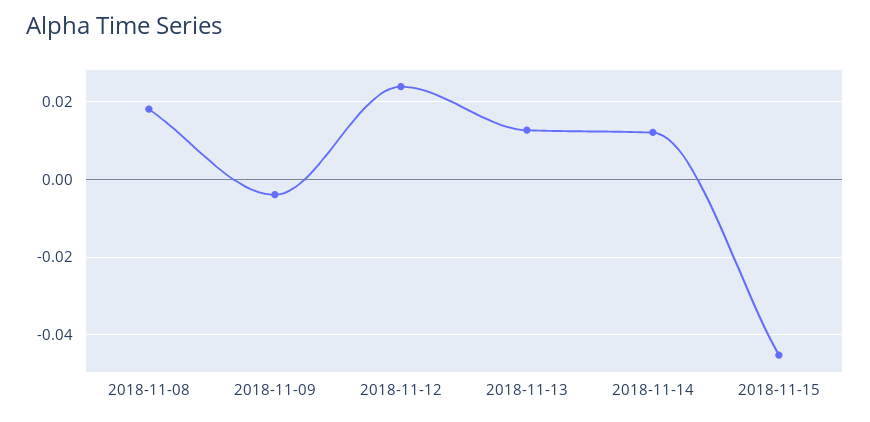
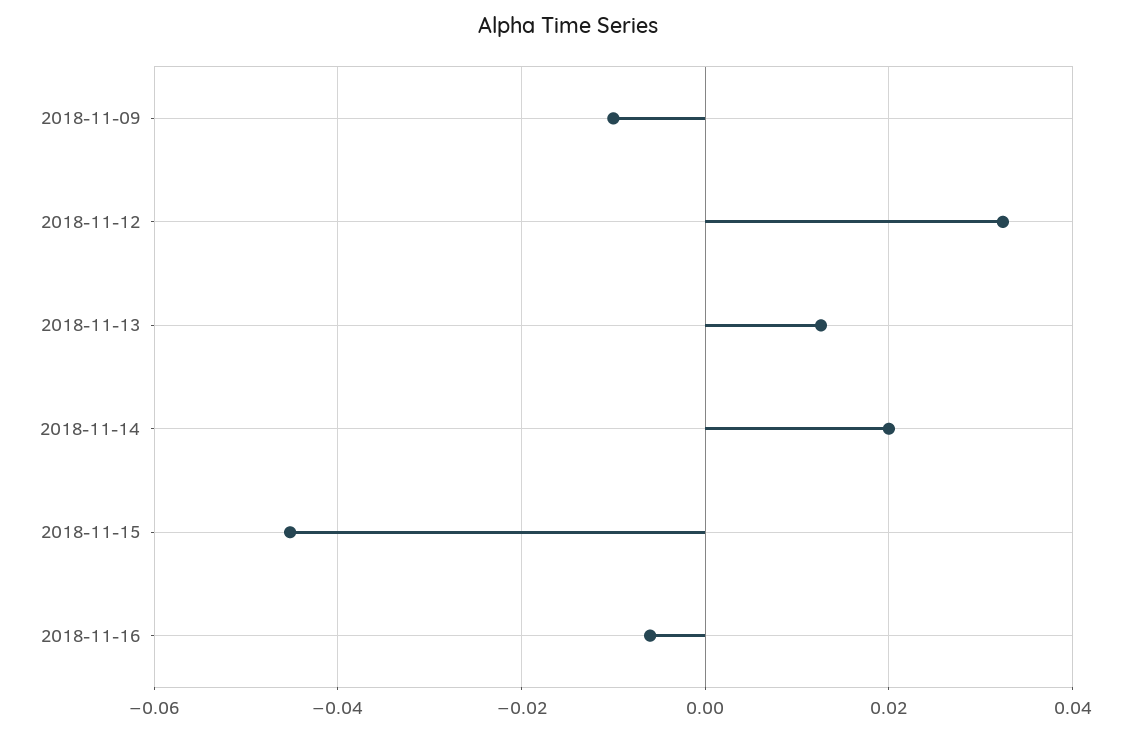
2018-11-08: 0.018 -> none
2018-11-09: -0.004 -> -0.01
2018-11-12: 0.024 -> 0.032
2018-11-14: 0.012 -> 0.02
2018-11-16: none -> -0.006

